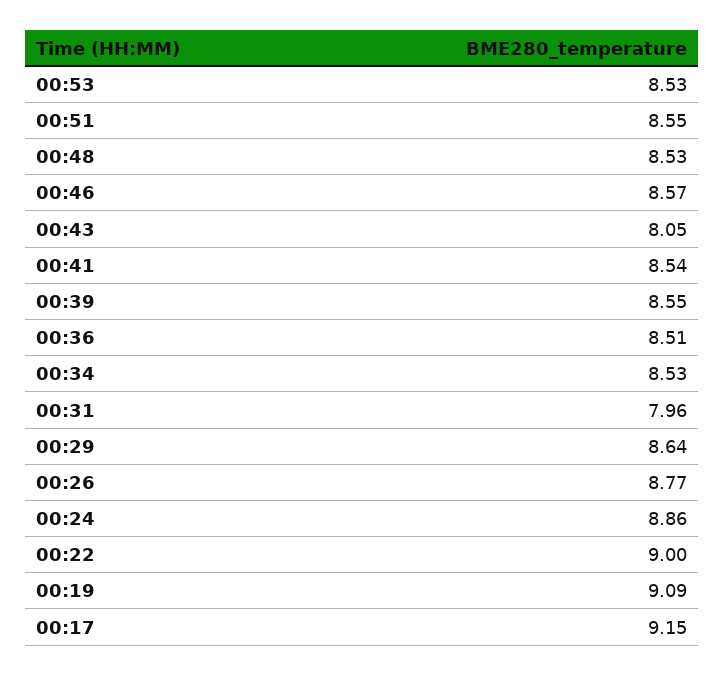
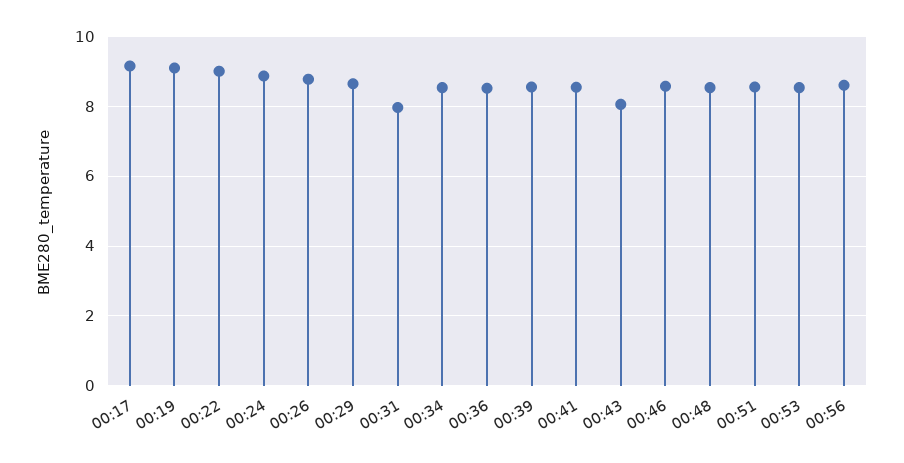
00:56: none -> 8.6

